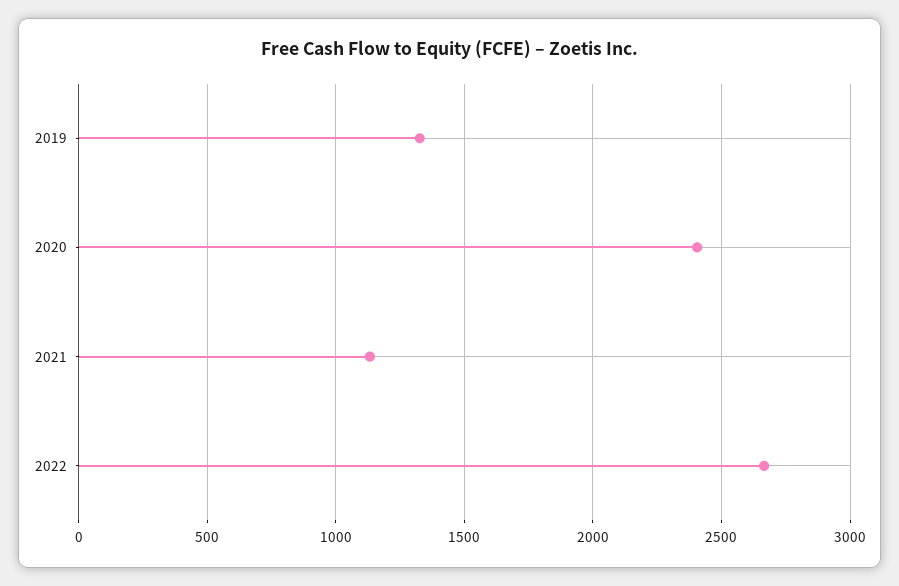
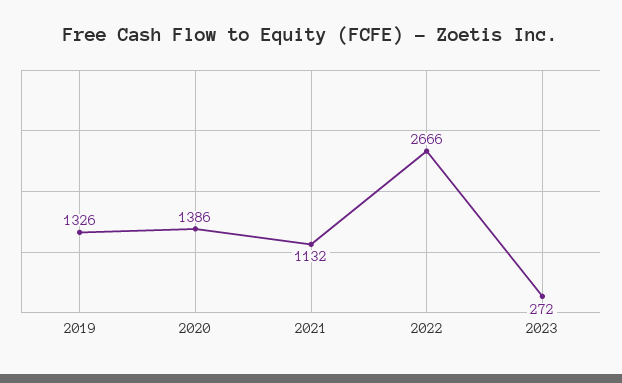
2020: 2400 -> 1386
2023: none -> 272

